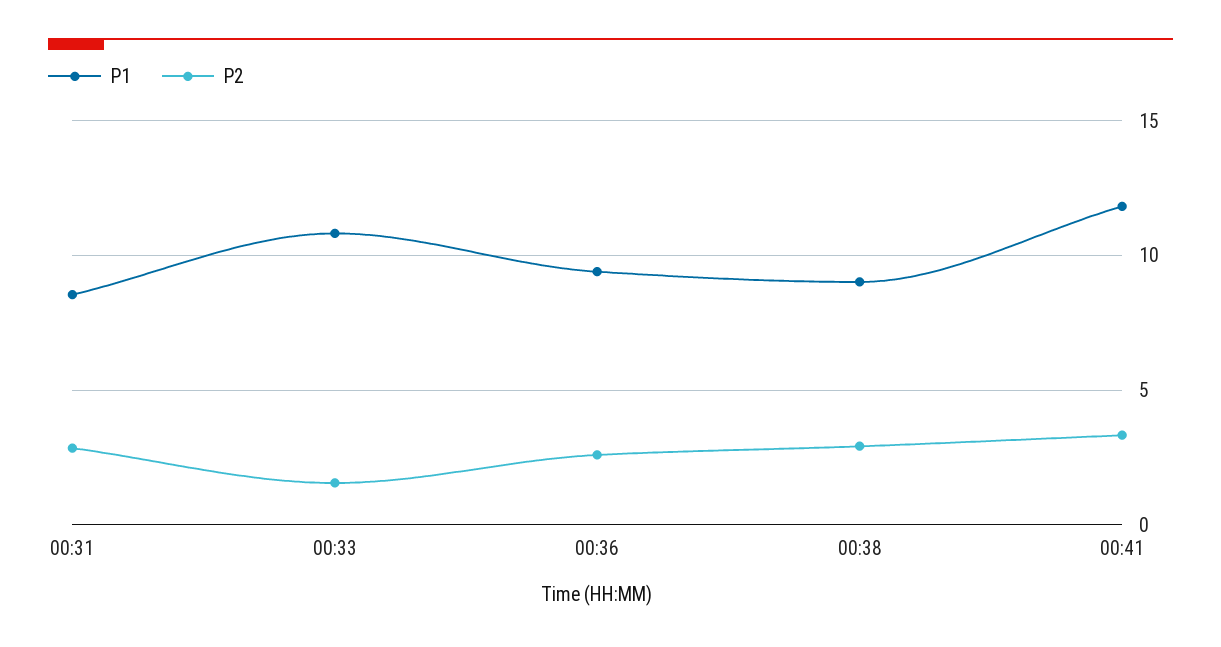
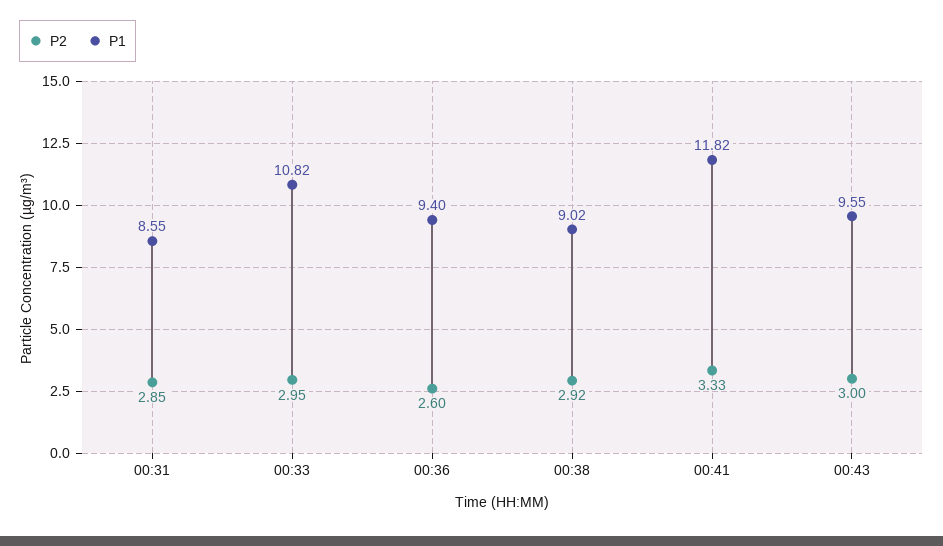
P2, 00:33: 1.5 -> 2.95
P2, 00:43: none -> 3
P1, 00:43: none -> 9.55

